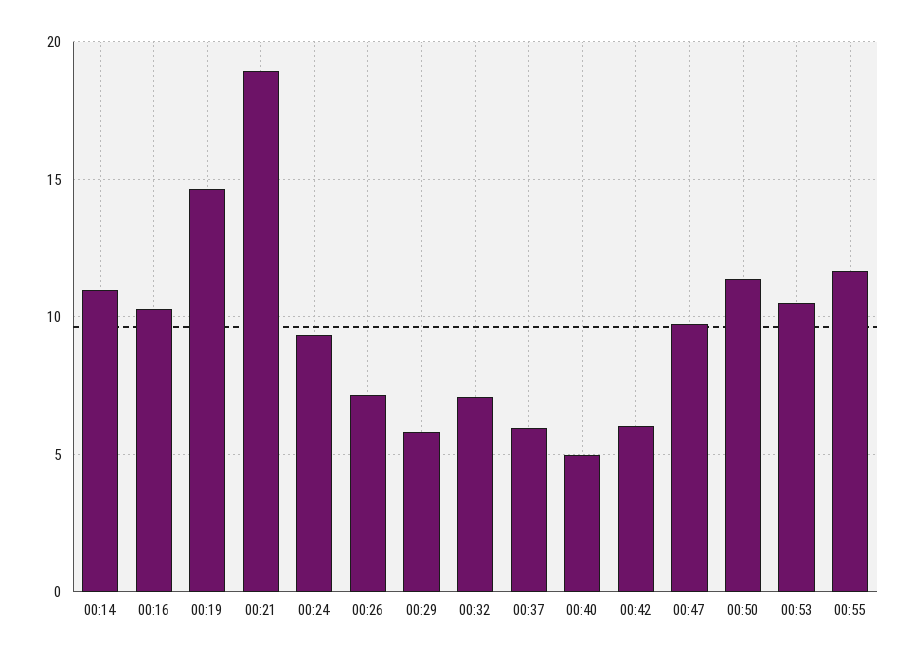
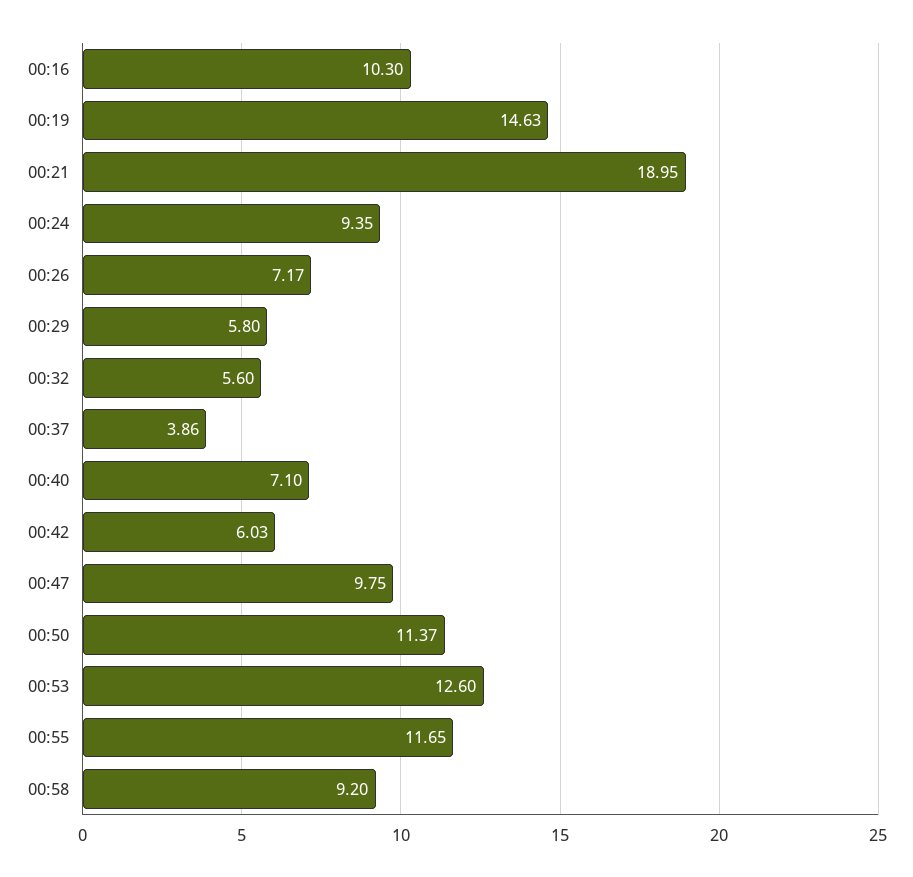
00:14: 11 -> none
00:32: 7 -> 5.6
00:37: 6 -> 3.86
00:40: 5 -> 7.1
00:53: 10.5 -> 12.6
00:58: none -> 9.2

